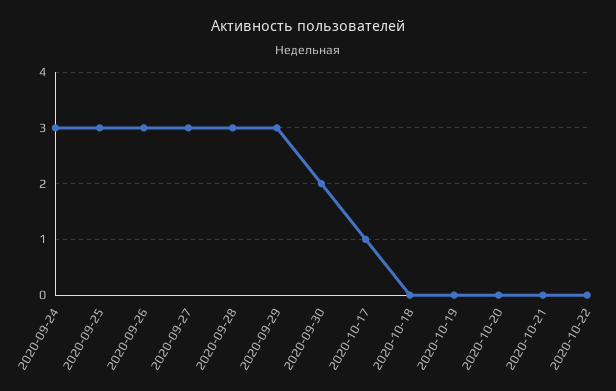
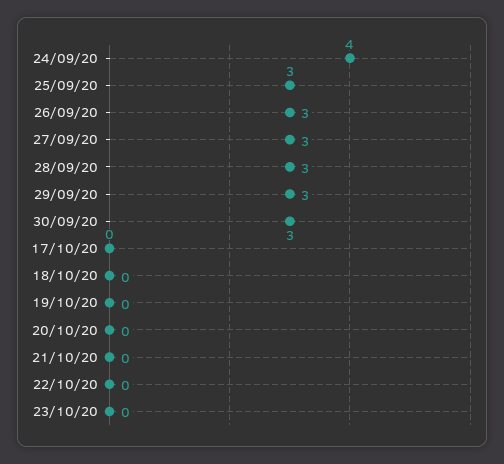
2020-09-24: 3 -> 4
2020-09-30: 2 -> 3
2020-10-17: 1 -> 0
23/10/20: none -> 0

